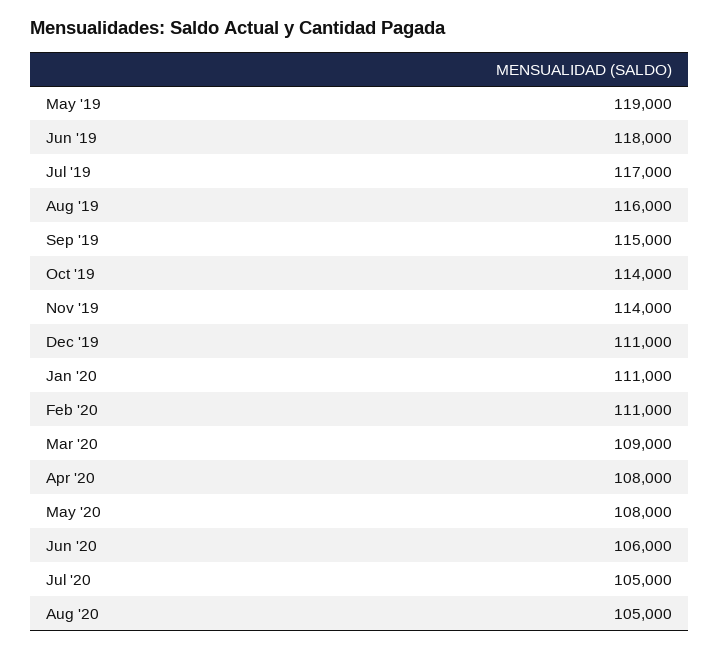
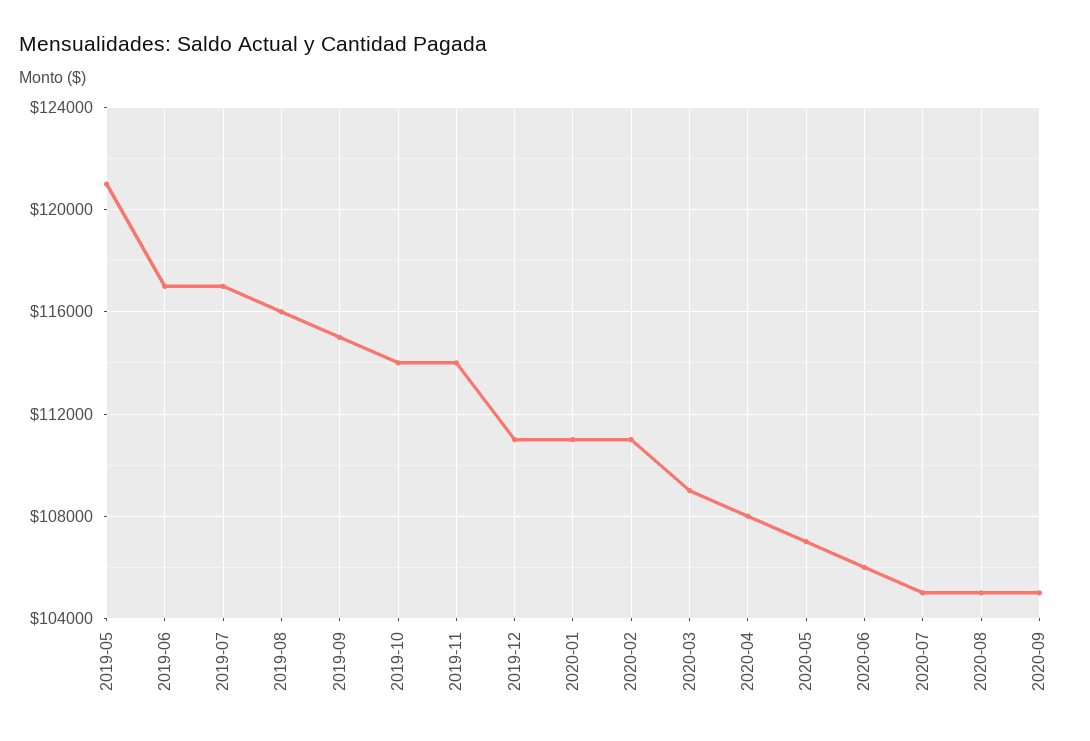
May '19: 119000 -> 121000
Jun '19: 118000 -> 117000
May '20: 108000 -> 107000
2020-09: none -> 105000

